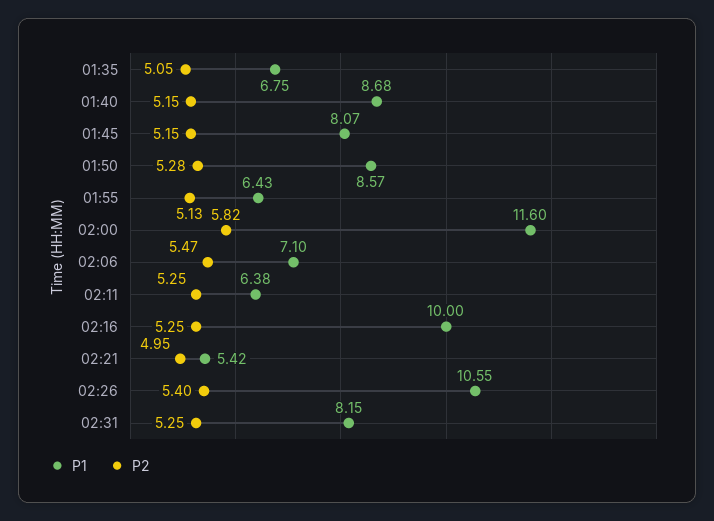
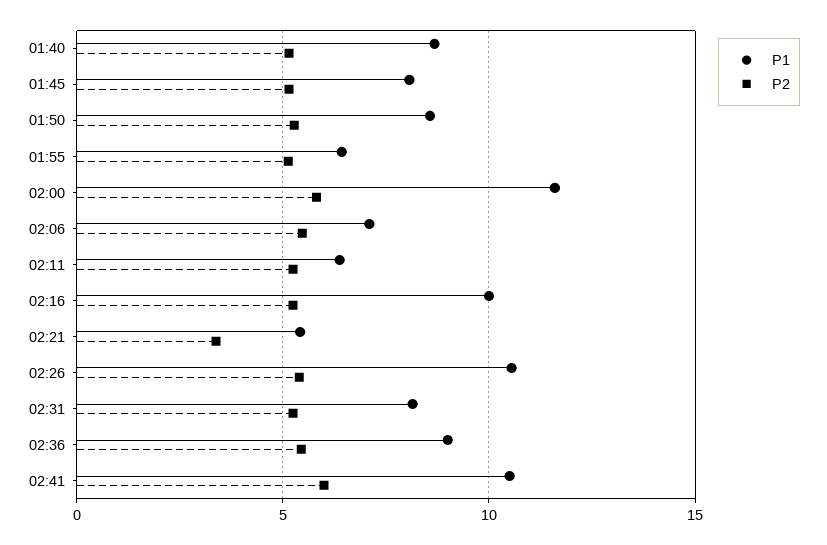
P1, 01:35: 6.75 -> none
P2, 01:35: 5.05 -> none
P2, 02:21: 4.95 -> 3.5
P1, 02:36: none -> 9
P2, 02:36: none -> 5.5
P1, 02:41: none -> 10.5
P2, 02:41: none -> 6

